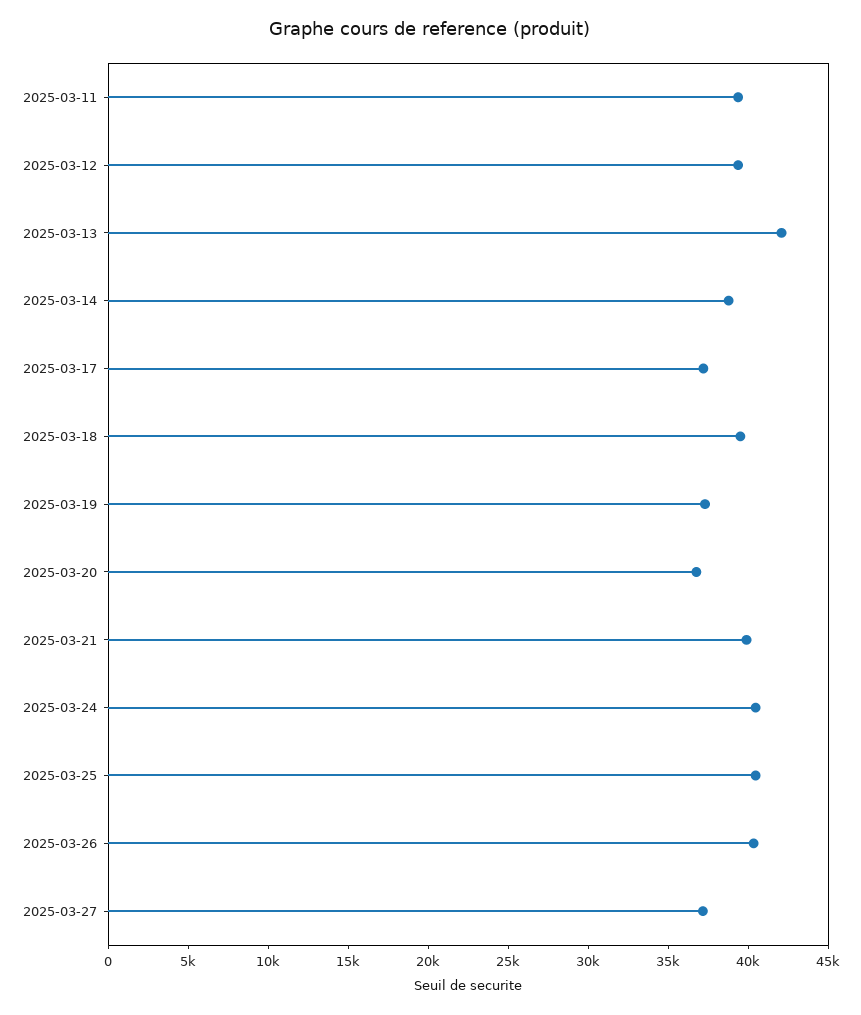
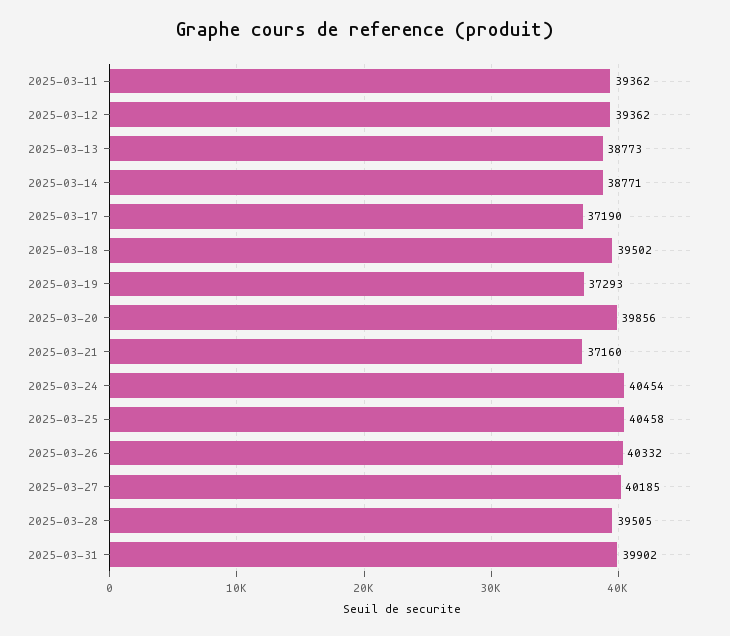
2025-03-13: 42000 -> 38773
2025-03-20: 37000 -> 39856
2025-03-21: 40000 -> 37160
2025-03-27: 37000 -> 40185
2025-03-28: none -> 39505
2025-03-31: none -> 39902

